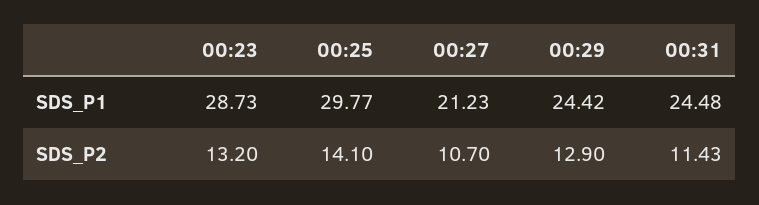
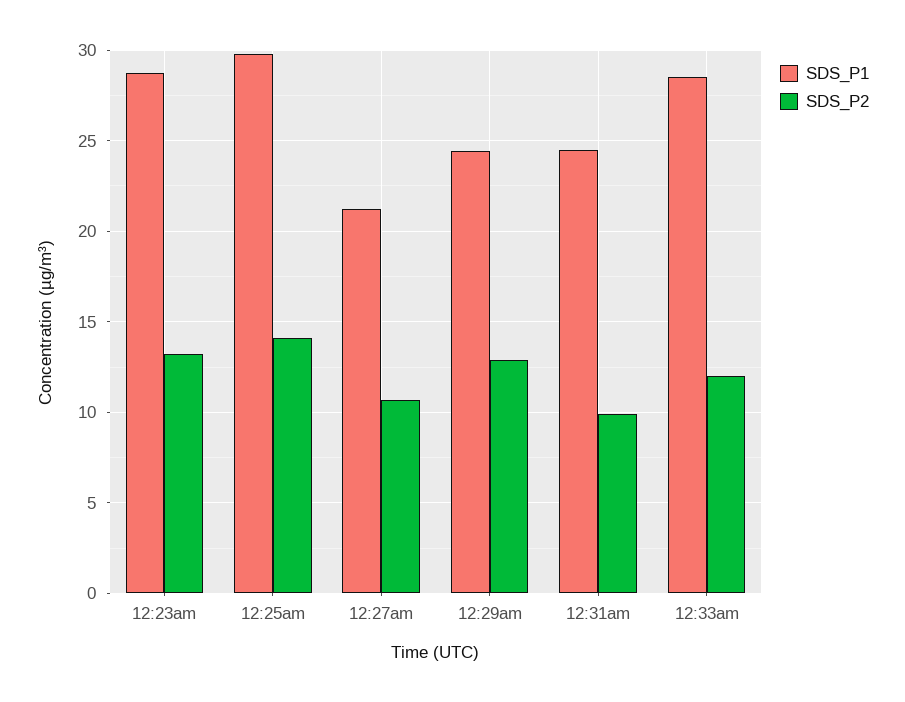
SDS_P2, 00:31: 11.43 -> 10
SDS_P1, 12:33am: none -> 28.5
SDS_P2, 12:33am: none -> 12

